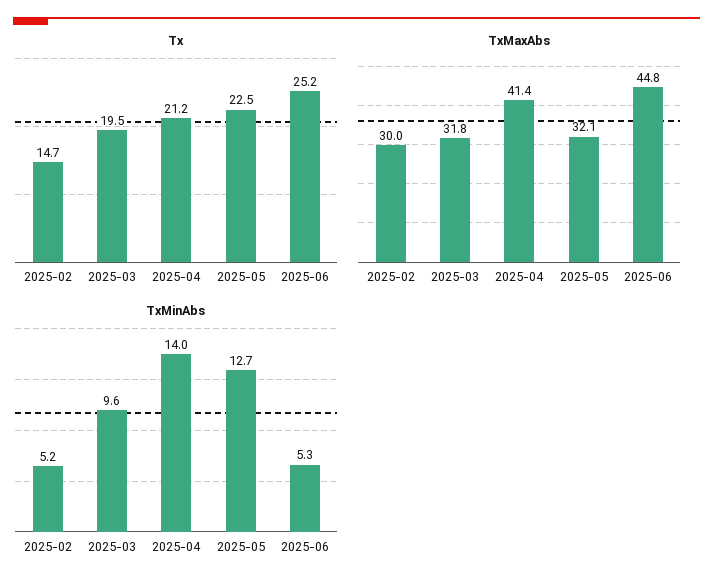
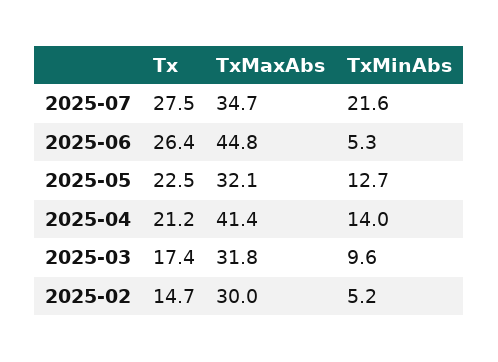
Tx, 2025-03: 19.5 -> 17.4
Tx, 2025-06: 25.2 -> 26.4
Tx, 2025-07: none -> 27.5
TxMaxAbs, 2025-07: none -> 34.7
TxMinAbs, 2025-07: none -> 21.6

